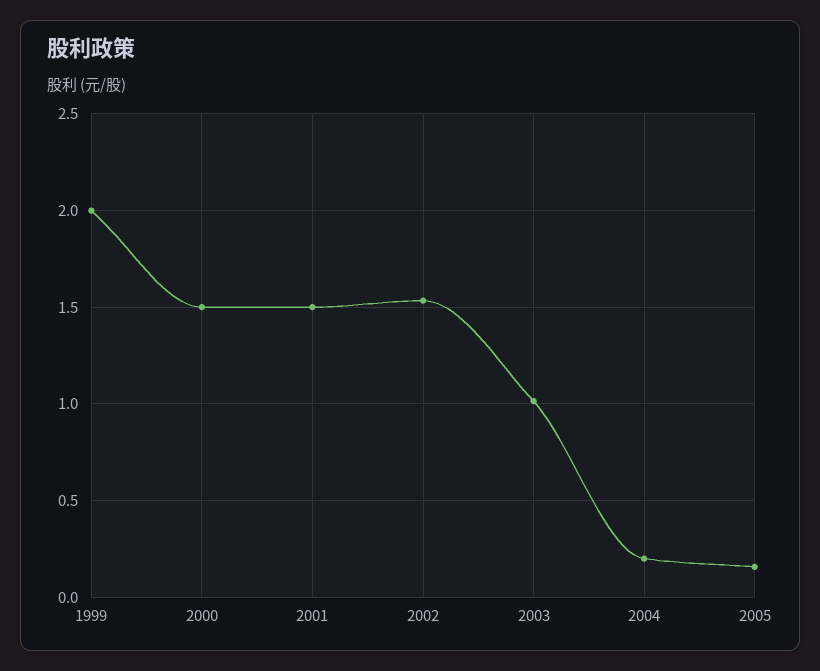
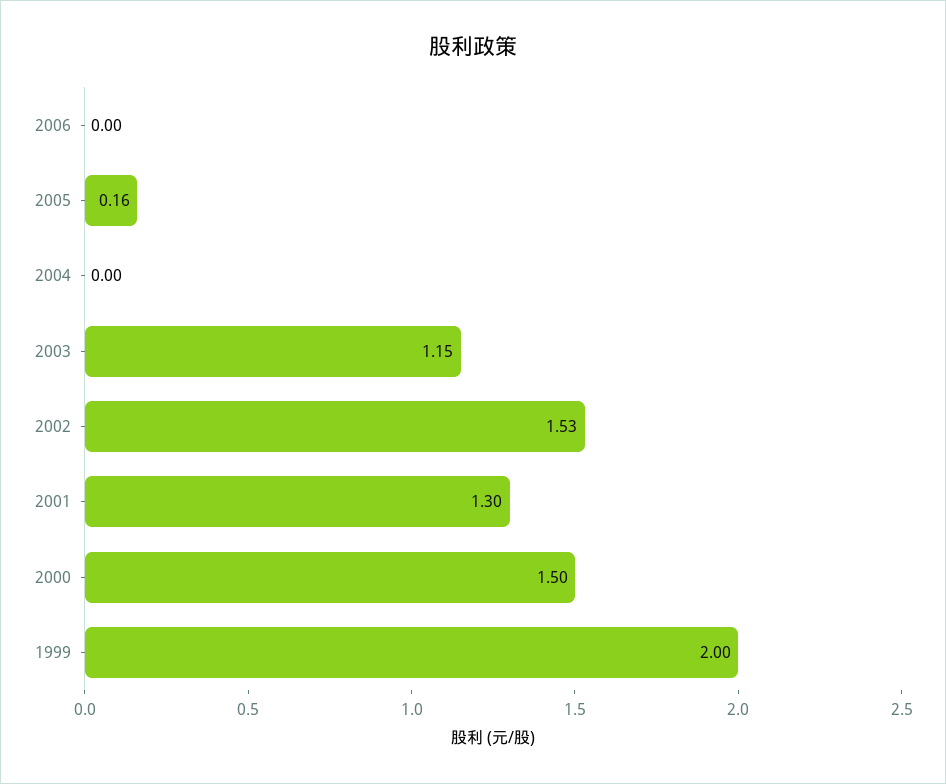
2001: 1.5 -> 1.3
2003: 1 -> 1.15
2004: 0.2 -> 0
2006: none -> 0

